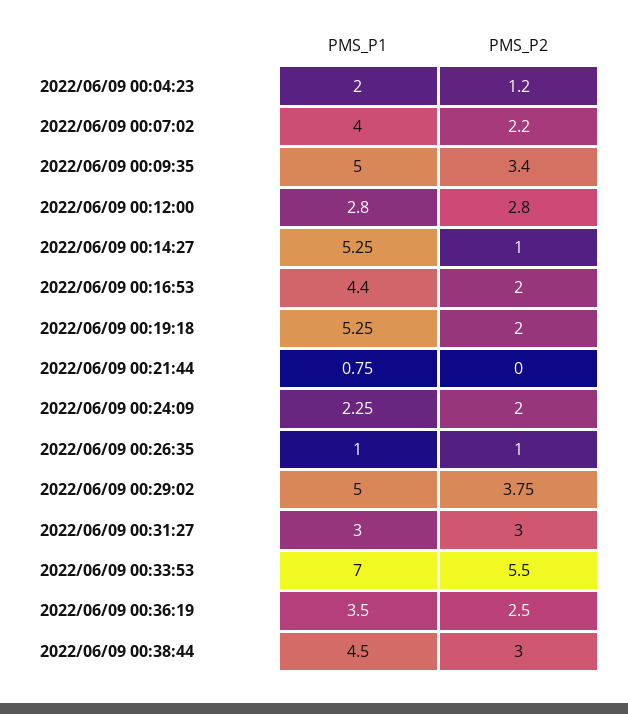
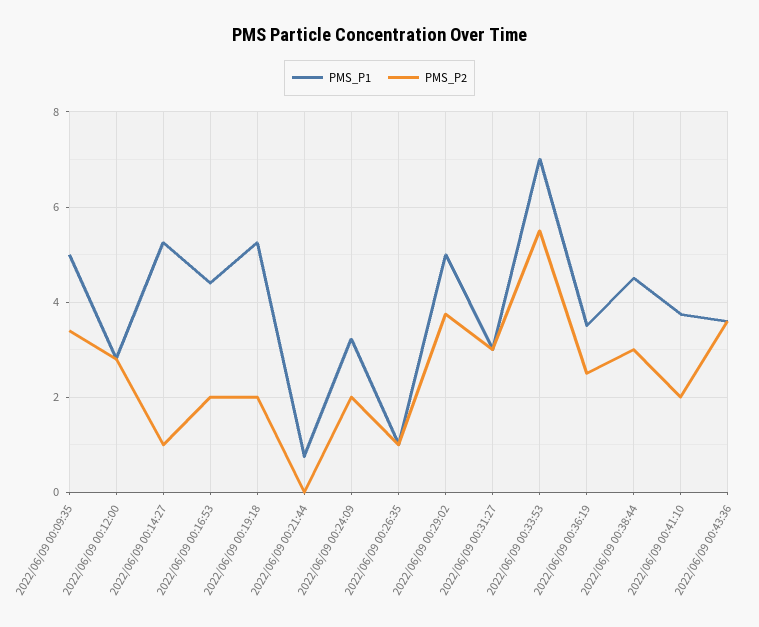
PMS_P1, 2022/06/09 00:04:23: 2 -> none
PMS_P2, 2022/06/09 00:04:23: 1.2 -> none
PMS_P1, 2022/06/09 00:07:02: 4 -> none
PMS_P2, 2022/06/09 00:07:02: 2.2 -> none
PMS_P1, 2022/06/09 00:24:09: 2.25 -> 3.2
PMS_P1, 2022/06/09 00:41:10: none -> 3.8
PMS_P2, 2022/06/09 00:41:10: none -> 2
PMS_P1, 2022/06/09 00:43:36: none -> 3.6
PMS_P2, 2022/06/09 00:43:36: none -> 3.6

